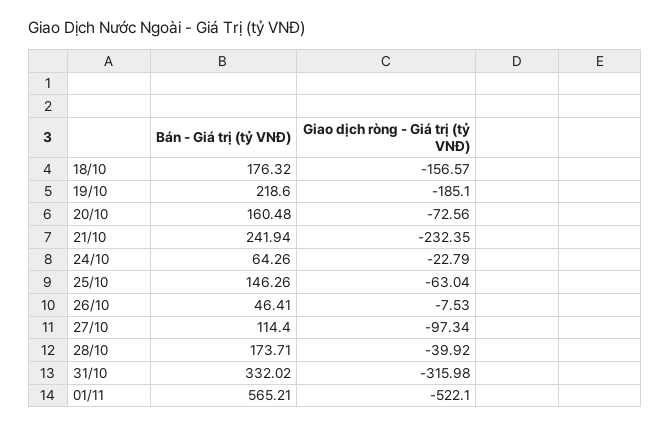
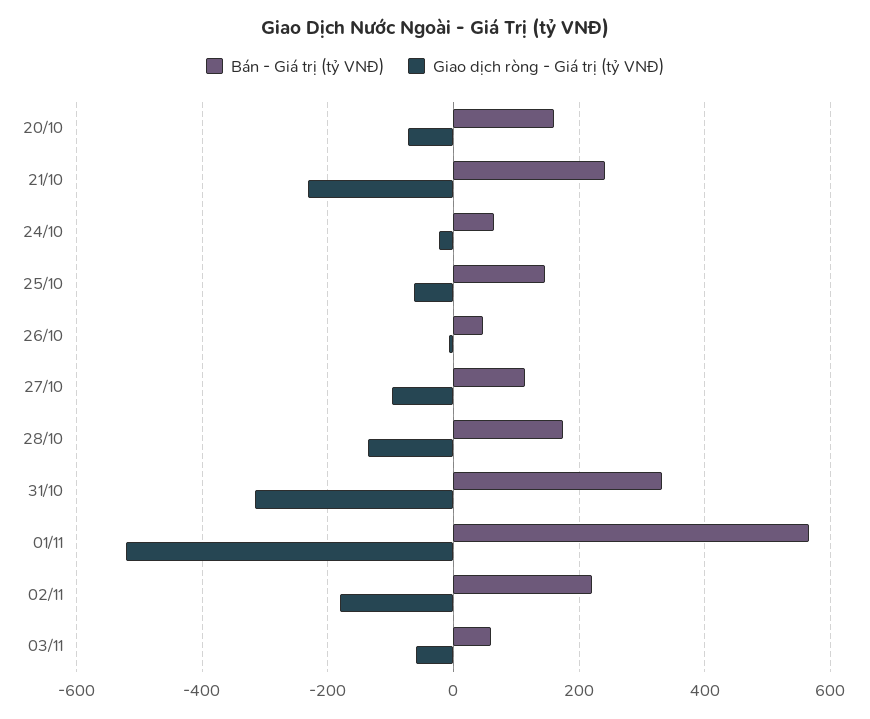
Bán - Giá trị (tỷ VNĐ), 18/10: 176.32 -> none
Giao dịch ròng - Giá trị (tỷ VNĐ), 18/10: -156.57 -> none
Bán - Giá trị (tỷ VNĐ), 19/10: 218.6 -> none
Giao dịch ròng - Giá trị (tỷ VNĐ), 19/10: -185.1 -> none
Giao dịch ròng - Giá trị (tỷ VNĐ), 28/10: -39.92 -> -140
Bán - Giá trị (tỷ VNĐ), 02/11: none -> 220
Giao dịch ròng - Giá trị (tỷ VNĐ), 02/11: none -> -180
Bán - Giá trị (tỷ VNĐ), 03/11: none -> 60
Giao dịch ròng - Giá trị (tỷ VNĐ), 03/11: none -> -60

